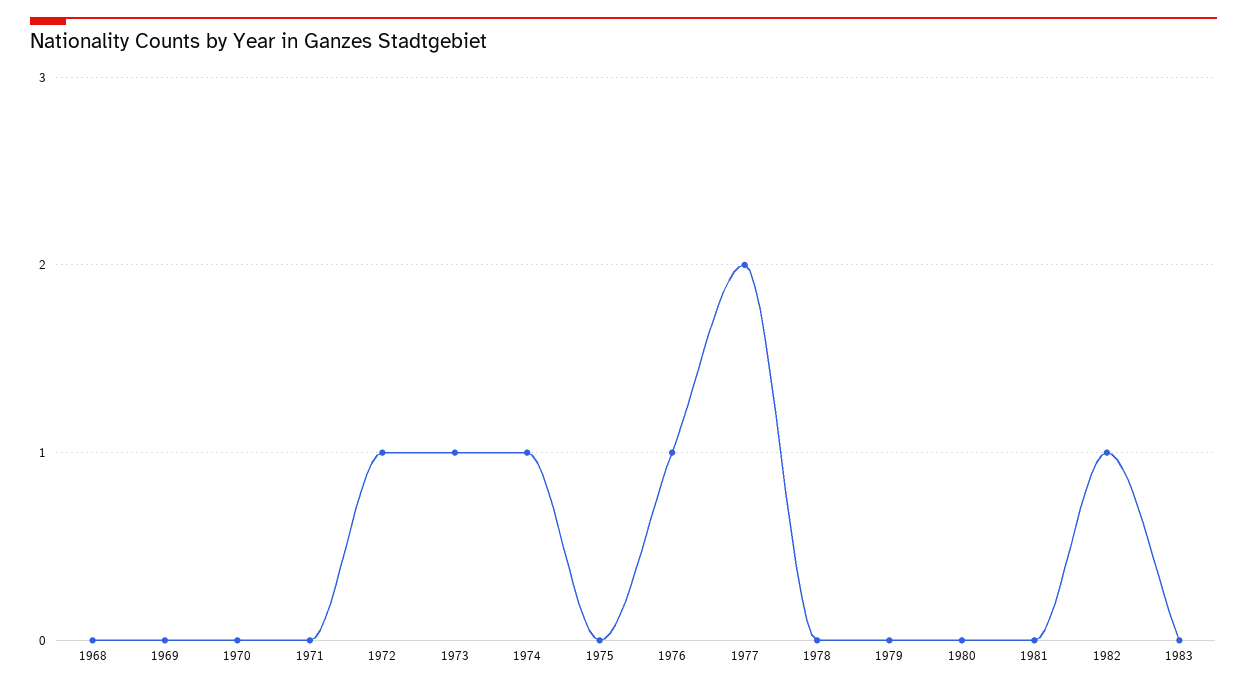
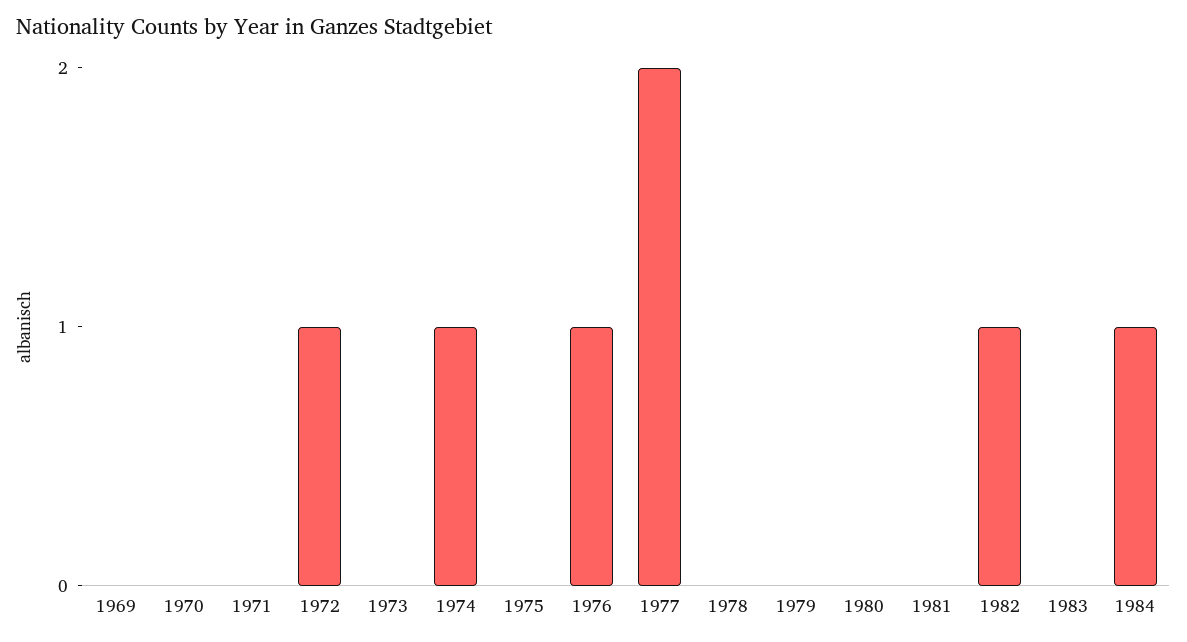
1968: 0 -> none
1973: 1 -> 0
1984: none -> 1

